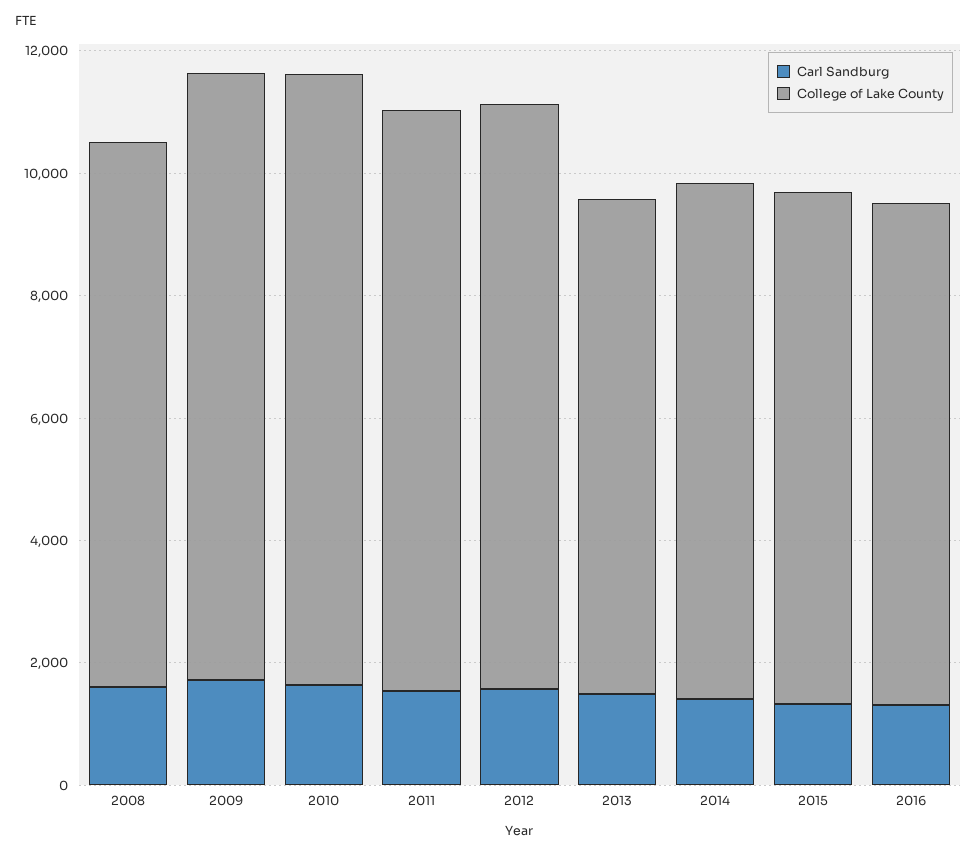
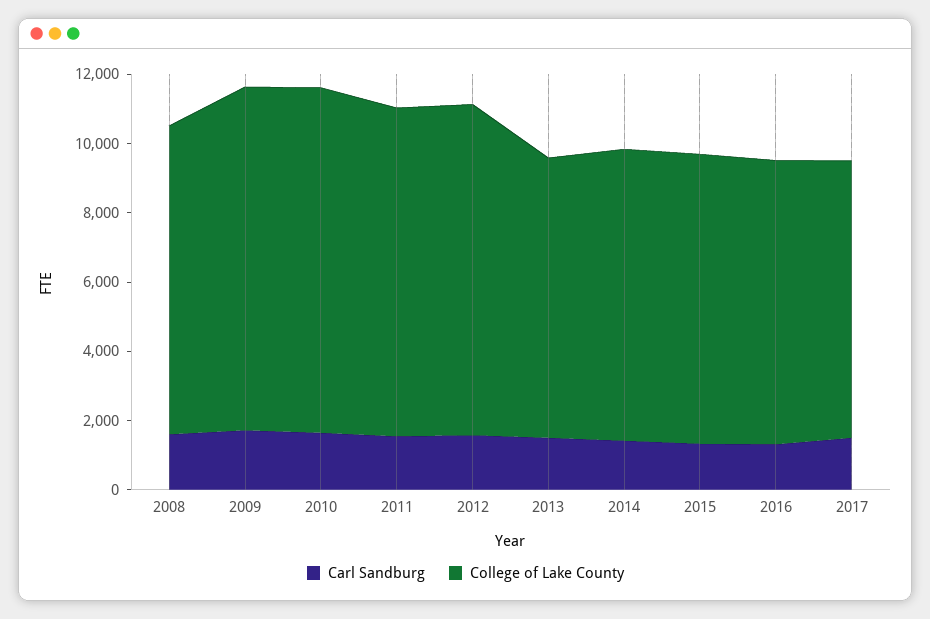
Carl Sandburg, 2017: none -> 1500
College of Lake County, 2017: none -> 8000

